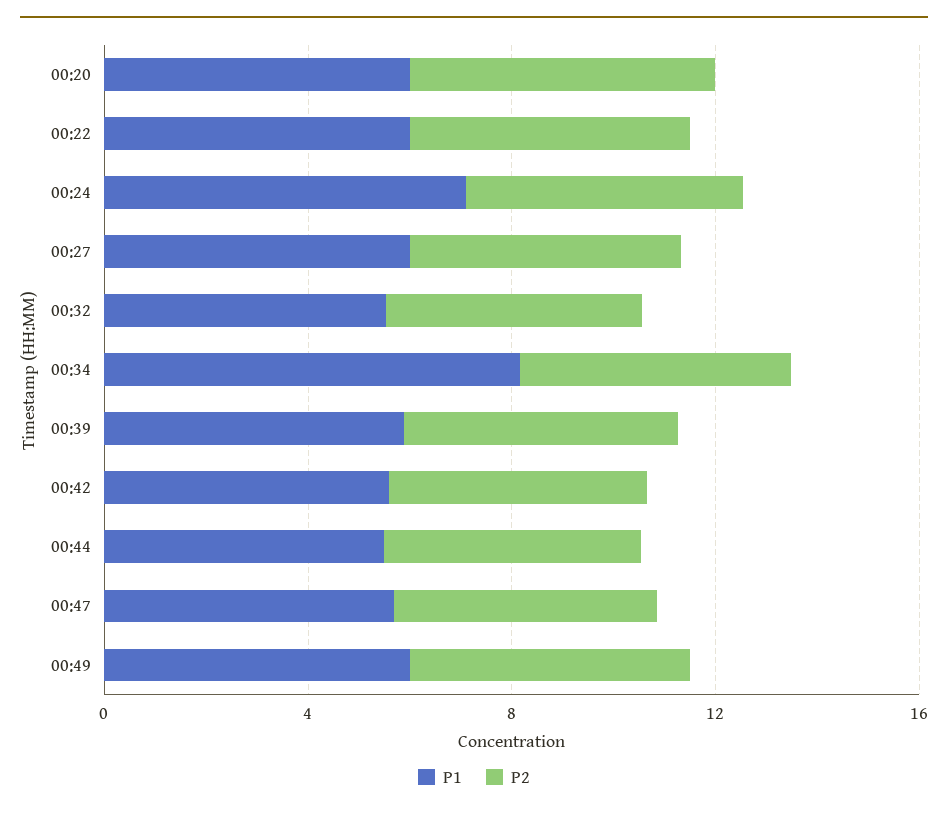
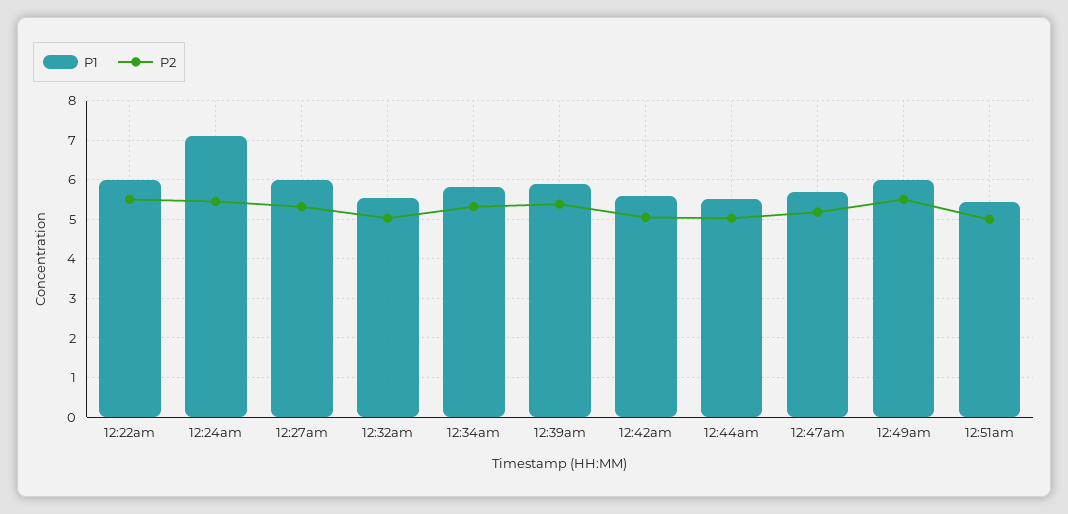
P1, 00:20: 6 -> none
P2, 00:20: 6 -> none
P1, 00:34: 8 -> 5.8
P1, 12:51am: none -> 5.4
P2, 12:51am: none -> 5

